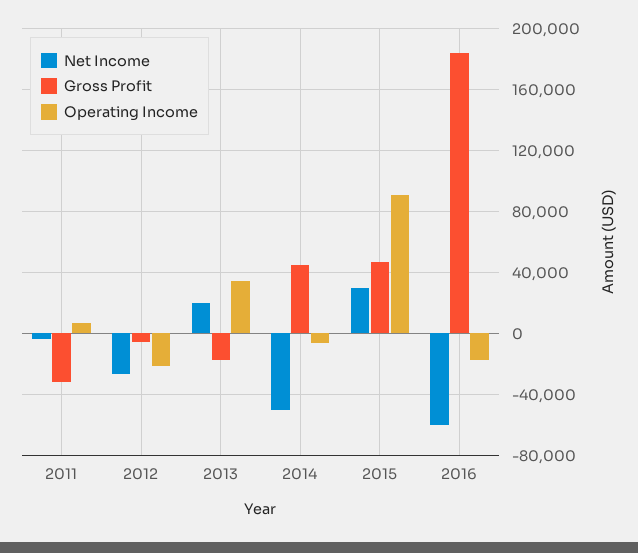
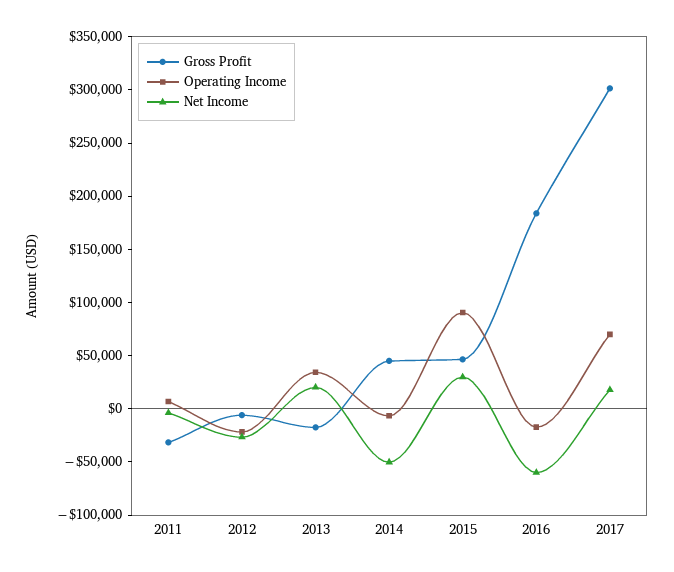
Gross Profit, 2017: none -> 300000
Operating Income, 2017: none -> 70000
Net Income, 2017: none -> 20000

